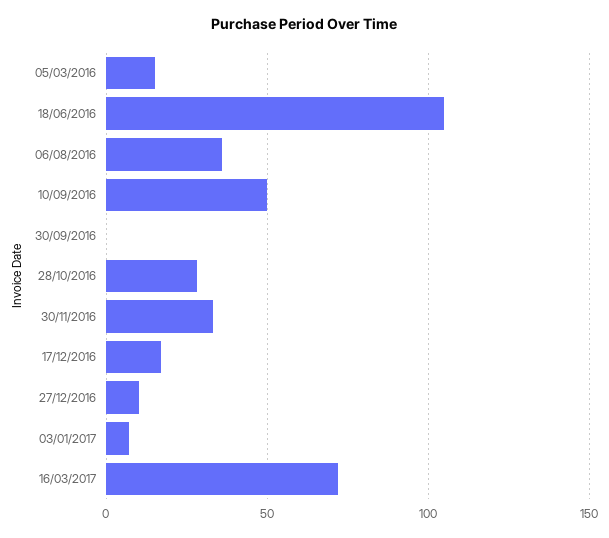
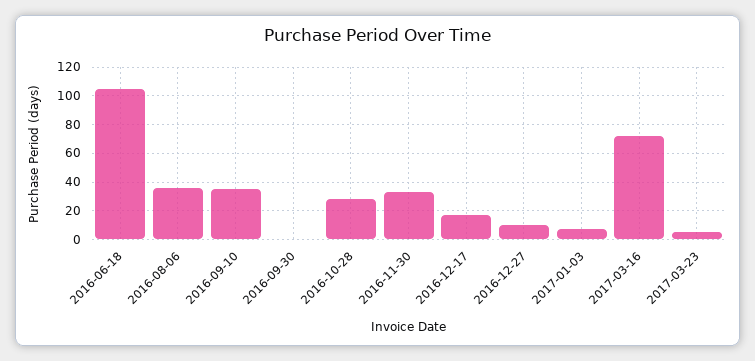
05/03/2016: 15 -> none
10/09/2016: 50 -> 35
2017-03-23: none -> 5

